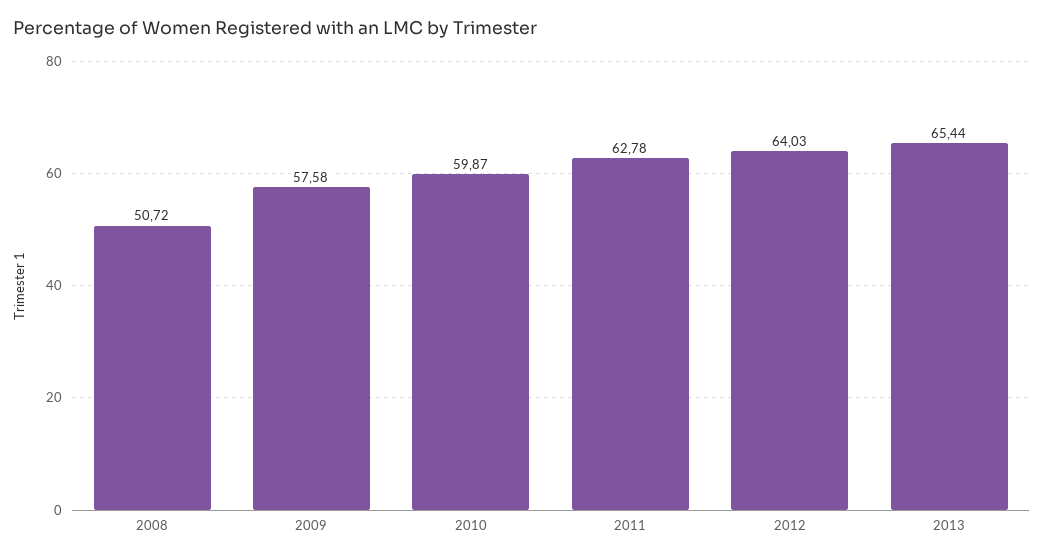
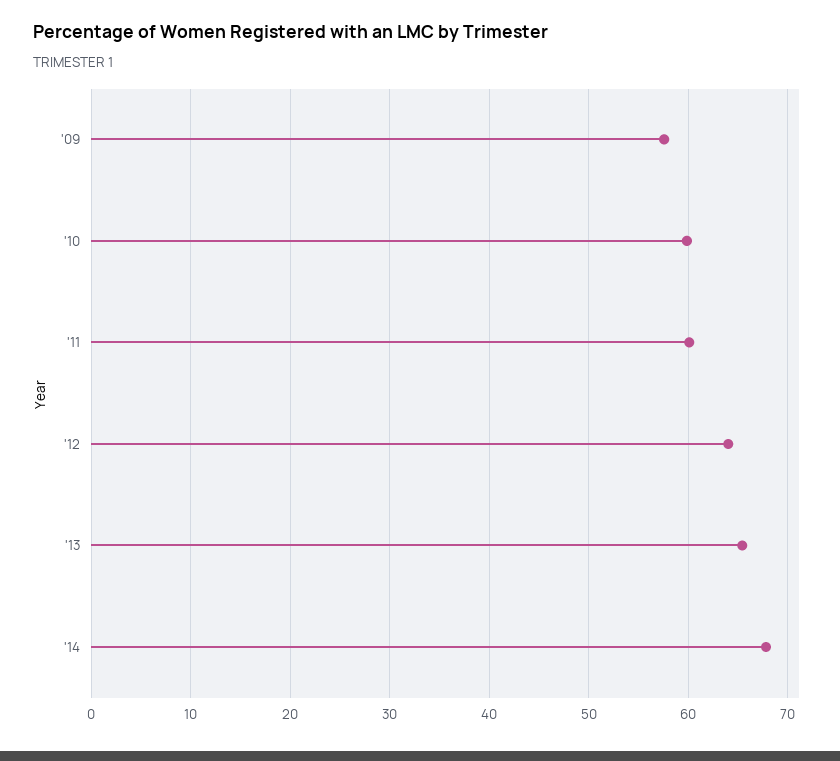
2008: 50.72 -> none
2011: 62.78 -> 60
'14: none -> 68

